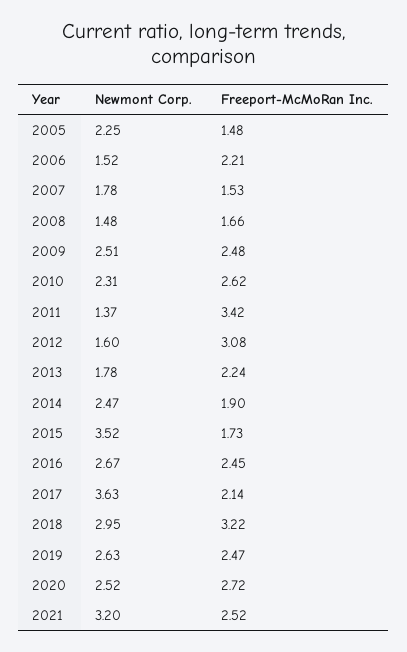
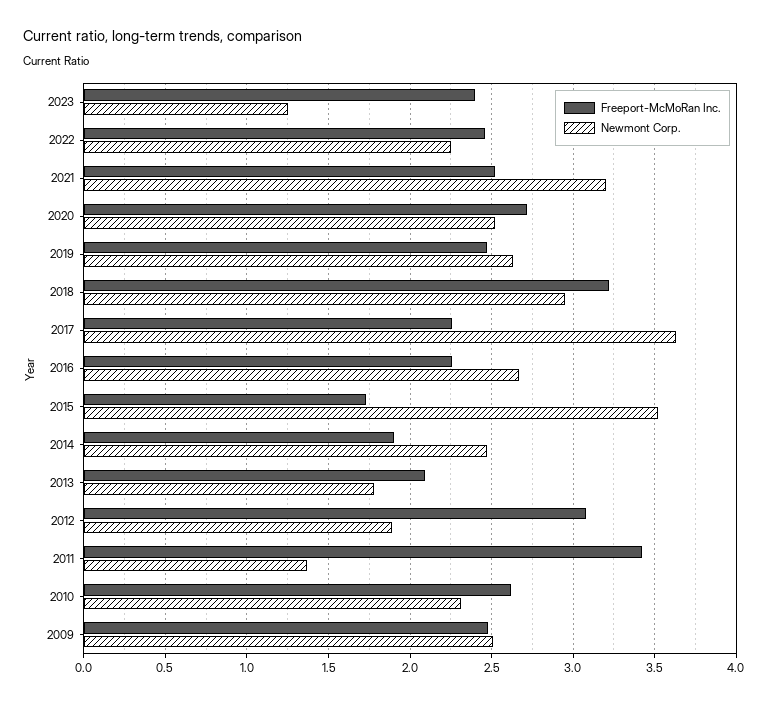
Newmont Corp., 2005: 2.25 -> none
Freeport-McMoRan Inc., 2005: 1.48 -> none
Newmont Corp., 2006: 1.52 -> none
Freeport-McMoRan Inc., 2006: 2.21 -> none
Newmont Corp., 2007: 1.78 -> none
Freeport-McMoRan Inc., 2007: 1.53 -> none
Newmont Corp., 2008: 1.48 -> none
Freeport-McMoRan Inc., 2008: 1.66 -> none
Newmont Corp., 2012: 1.6 -> 1.9
Freeport-McMoRan Inc., 2013: 2.24 -> 2.1
Freeport-McMoRan Inc., 2016: 2.45 -> 2.25
Freeport-McMoRan Inc., 2017: 2.14 -> 2.25
Freeport-McMoRan Inc., 2023: none -> 2.4
Newmont Corp., 2023: none -> 1.25
Freeport-McMoRan Inc., 2022: none -> 2.45
Newmont Corp., 2022: none -> 2.25

